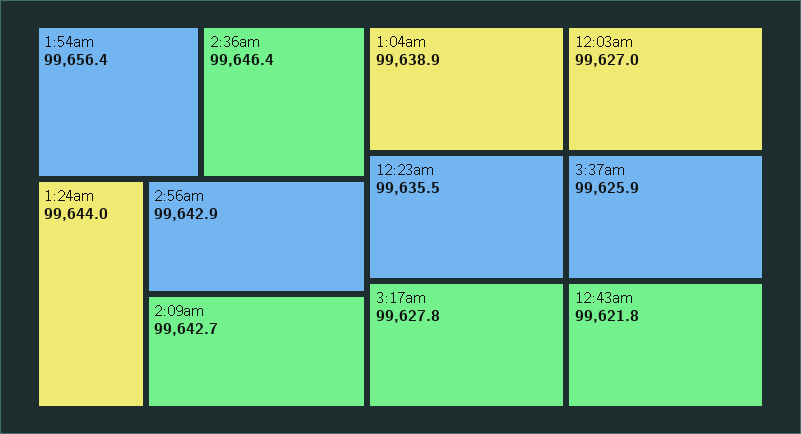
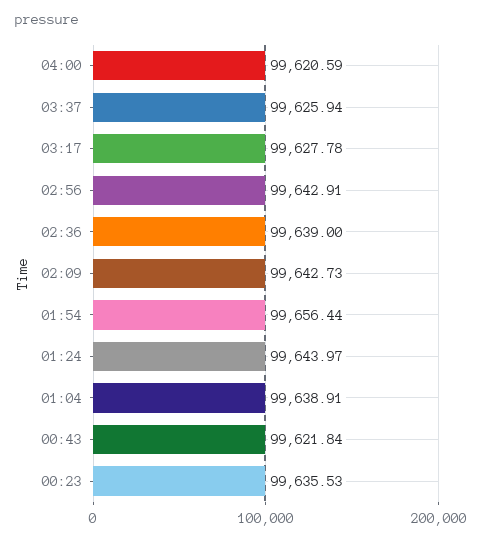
2:36am: 99646.4 -> 99639
12:03am: 99627 -> none
04:00: none -> 99620.59

